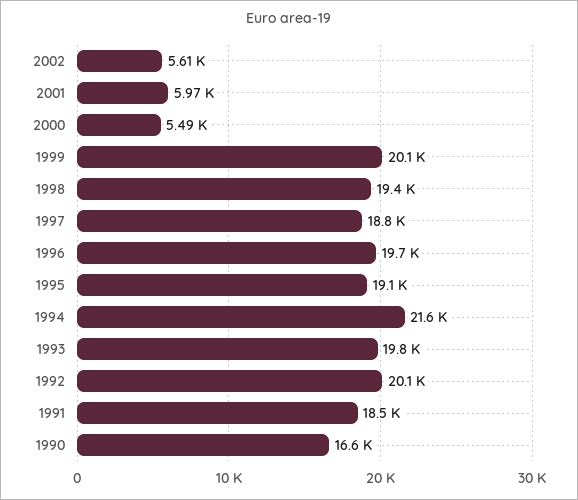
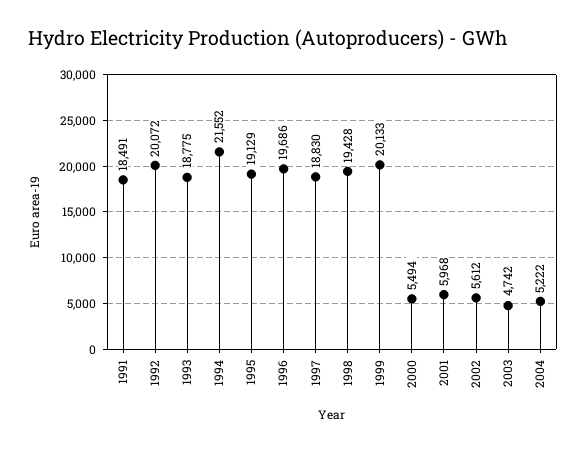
1993: 19800 -> 18775
1990: 16600 -> none
2003: none -> 4742
2004: none -> 5222

